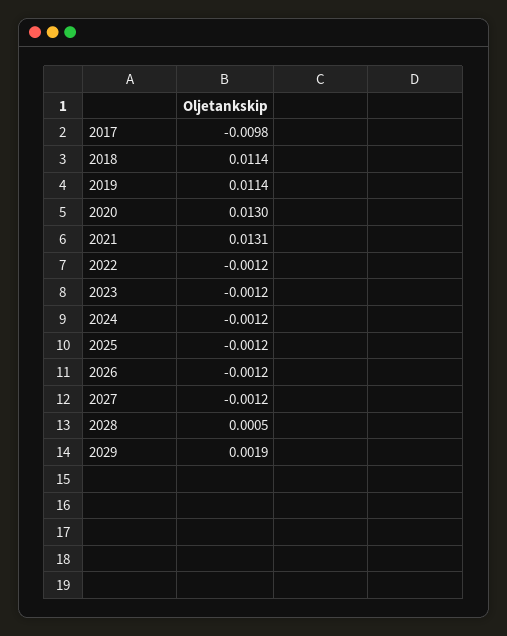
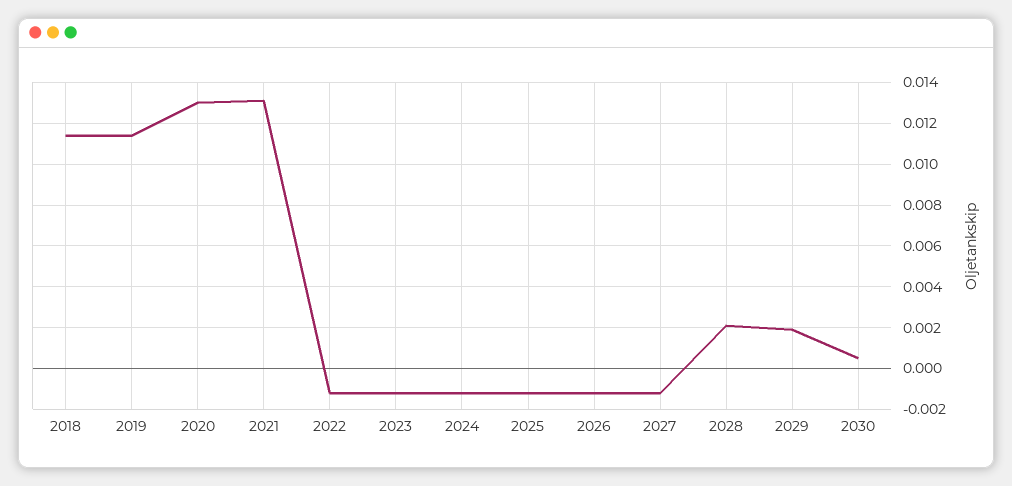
2017: -0.0098 -> none
2028: 0.0005 -> 0.002
2030: none -> 0.0005

